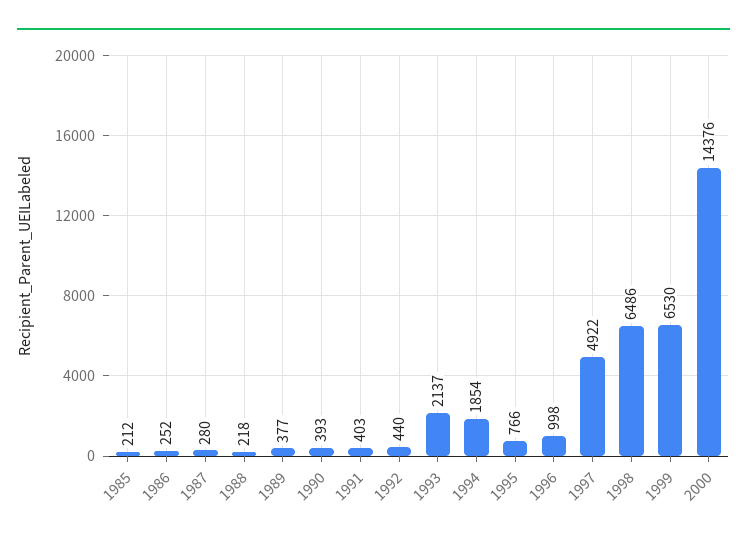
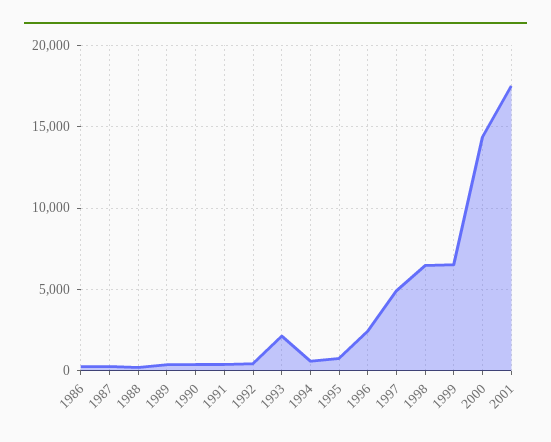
1985: 212 -> none
1994: 1854 -> 500
1996: 998 -> 2500
2001: none -> 17500

